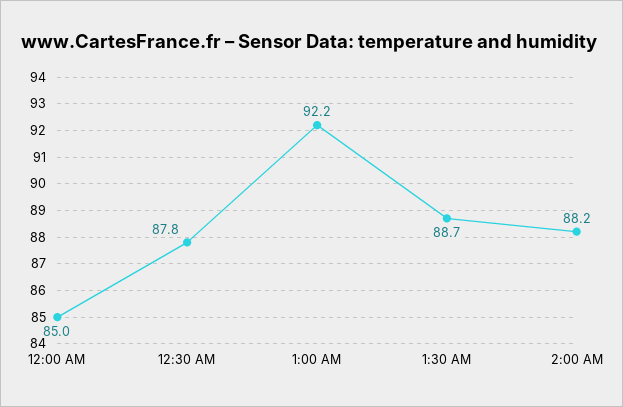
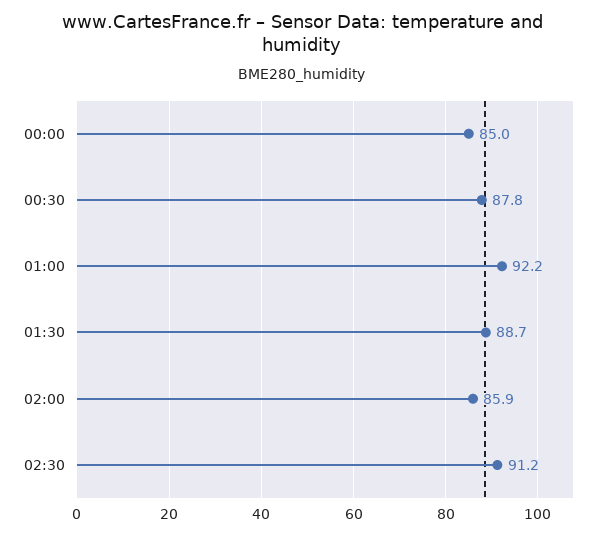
2:00 AM: 88.2 -> 85.9
02:30: none -> 91.2

